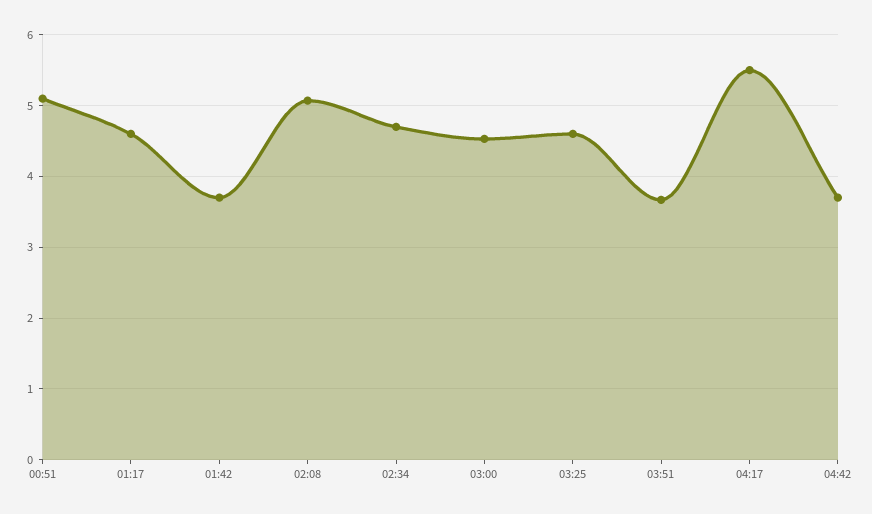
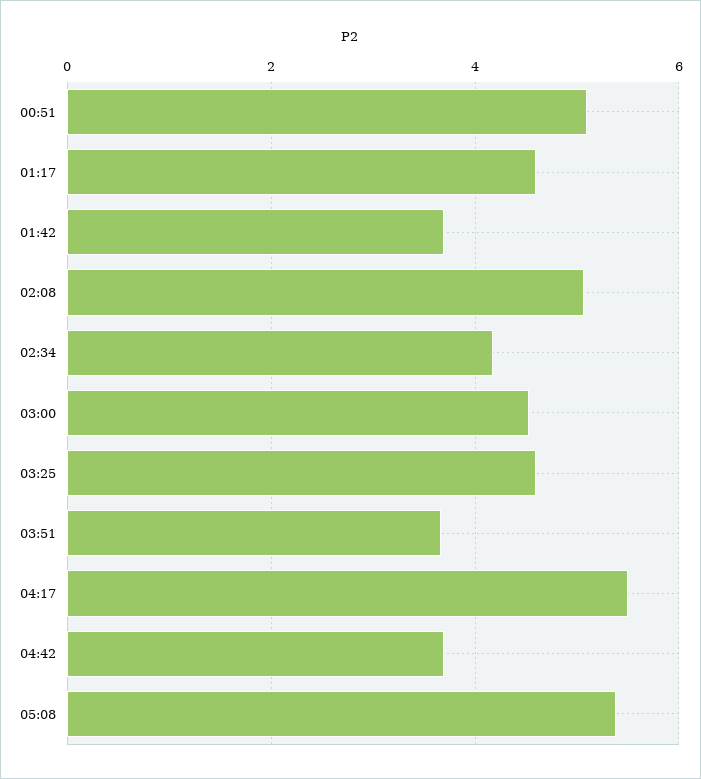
02:34: 4.7 -> 4.2
05:08: none -> 5.4

